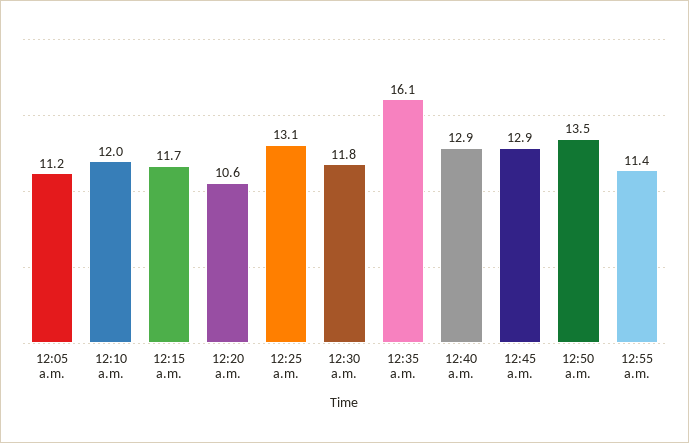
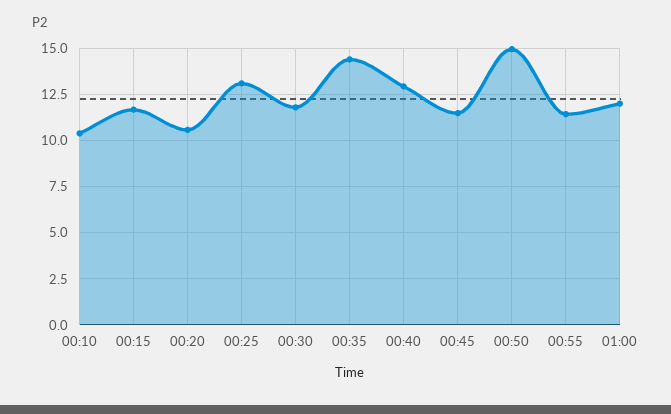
12:05 a.m.: 11.2 -> none
12:10 a.m.: 12 -> 10.5
12:35 a.m.: 16.1 -> 14.5
12:45 a.m.: 12.9 -> 11.5
12:50 a.m.: 13.5 -> 15
01:00: none -> 12

